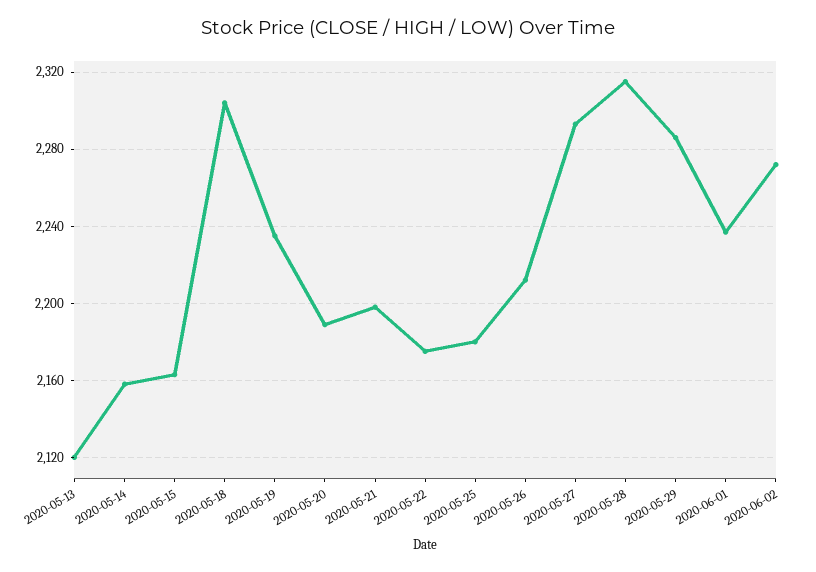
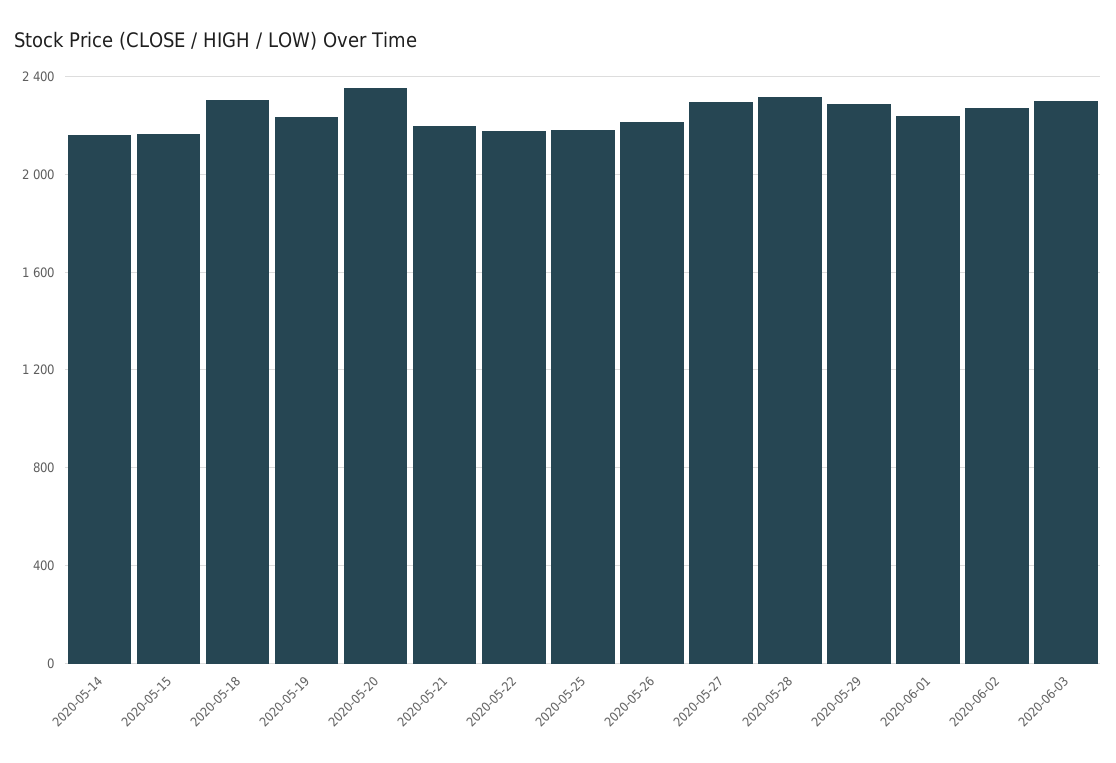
2020-05-13: 2120 -> none
2020-05-20: 2190 -> 2350
2020-06-03: none -> 2300

